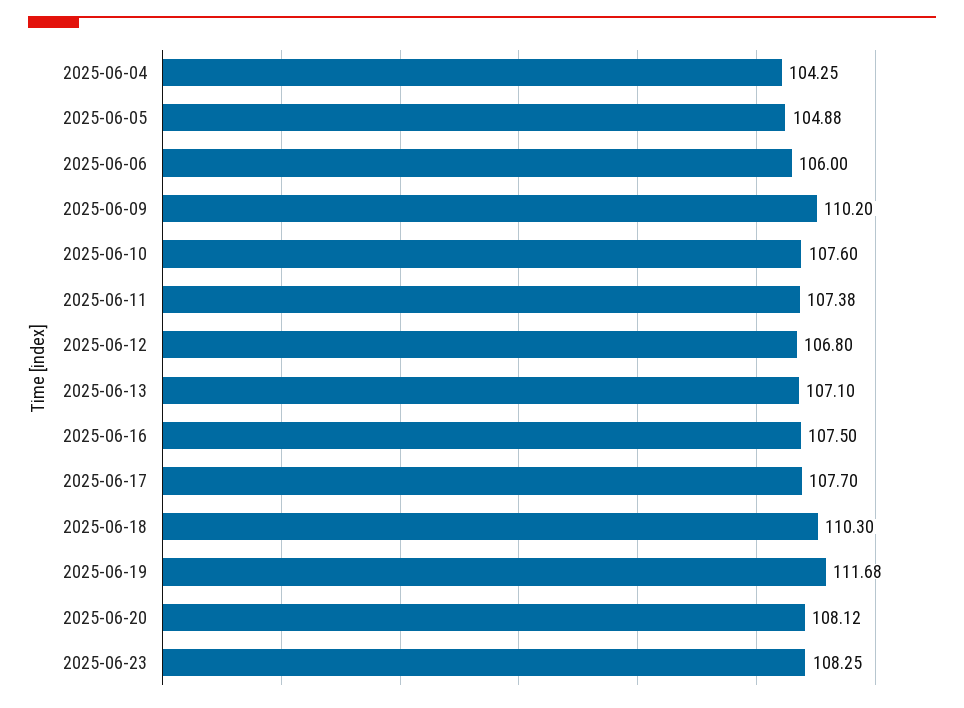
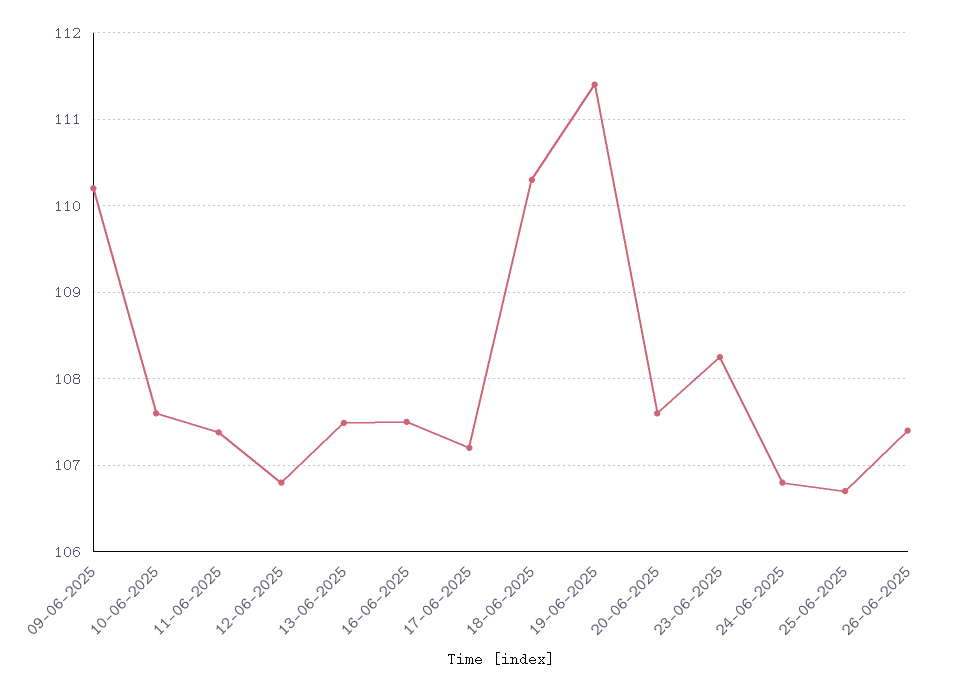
2025-06-04: 104.25 -> none
2025-06-05: 104.88 -> none
2025-06-06: 106 -> none
2025-06-13: 107.1 -> 107.5
2025-06-17: 107.7 -> 107.2
2025-06-19: 111.68 -> 111.4
2025-06-20: 108.12 -> 107.6
24-06-2025: none -> 106.8
25-06-2025: none -> 106.7
26-06-2025: none -> 107.4

